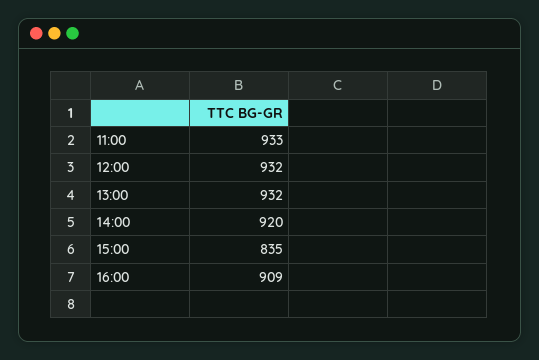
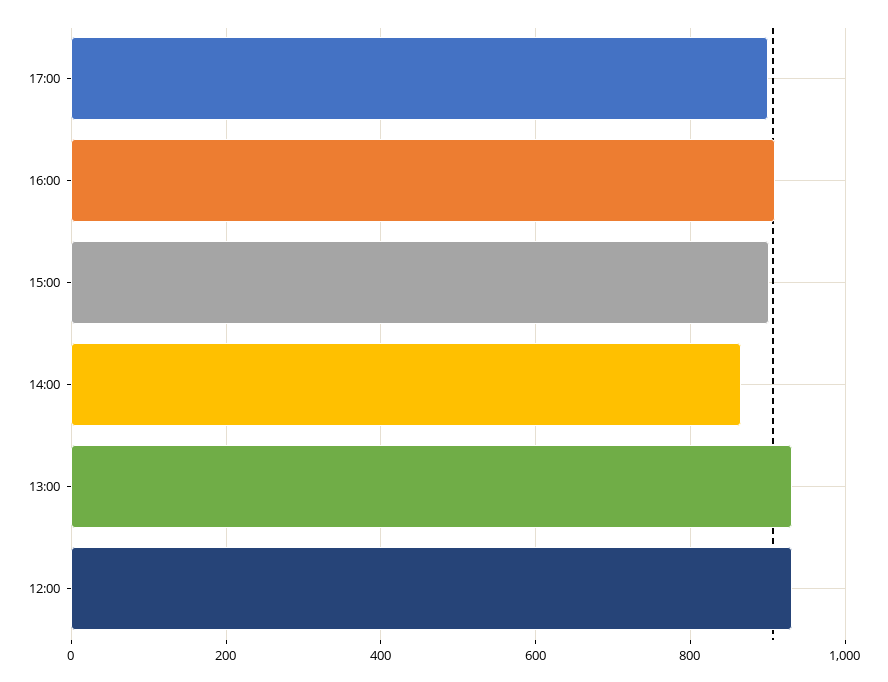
11:00: 933 -> none
14:00: 920 -> 860
15:00: 835 -> 900
17:00: none -> 900

